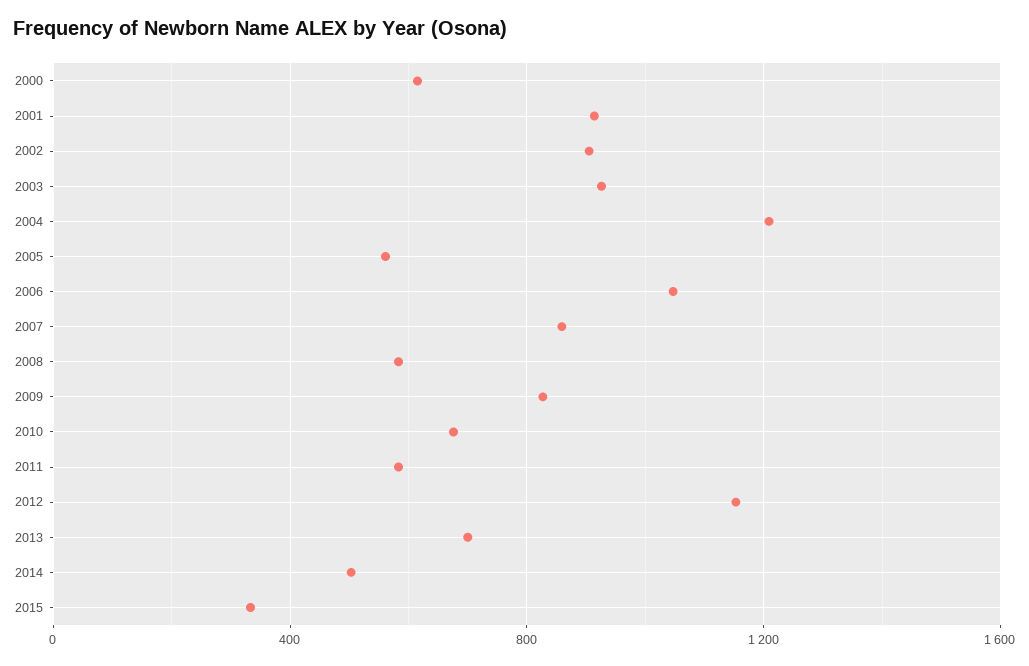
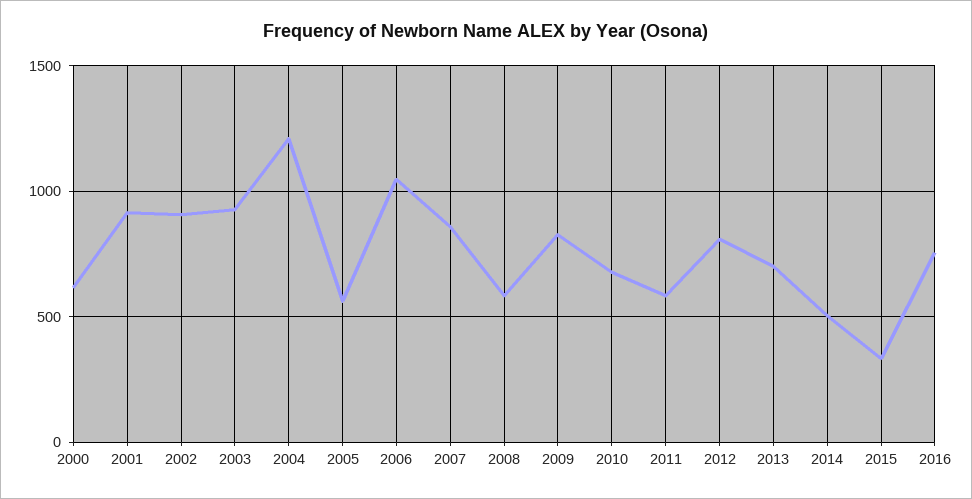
2012: 1150 -> 800
2016: none -> 750

